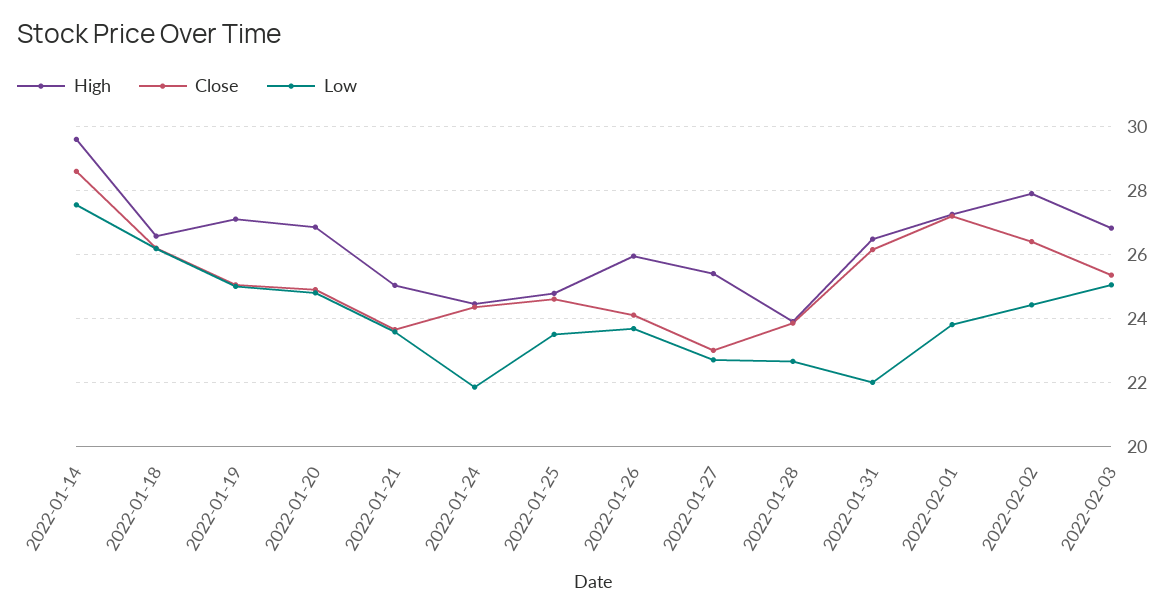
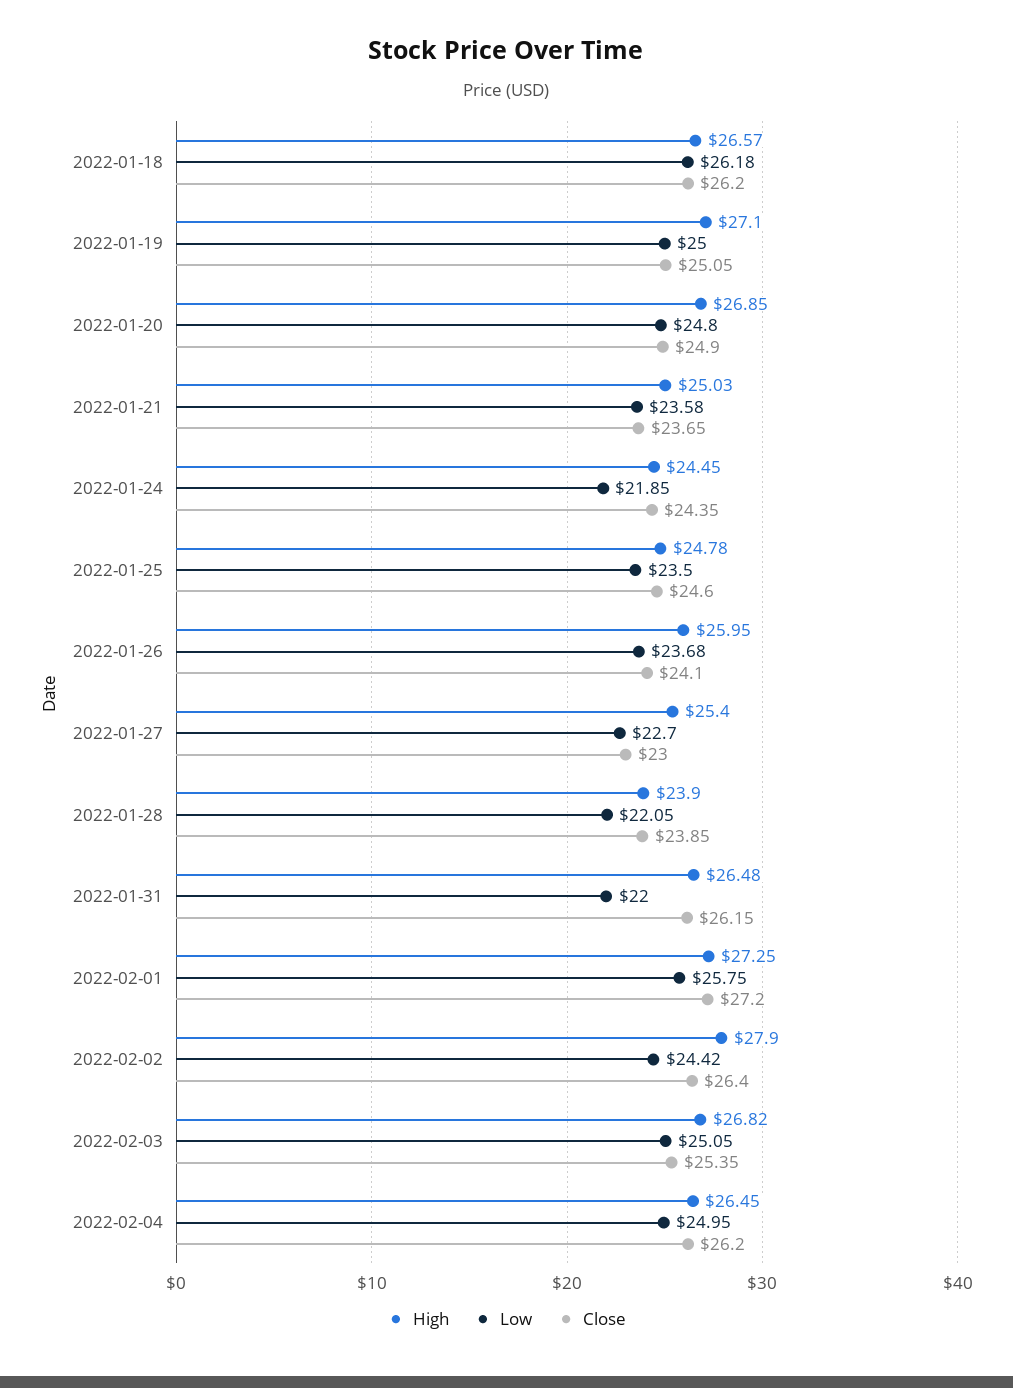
High, 2022-01-14: 29.6 -> none
Close, 2022-01-14: 28.6 -> none
Low, 2022-01-14: 27.6 -> none
Low, 2022-01-28: 22.6 -> 22.05
Low, 2022-02-01: 23.8 -> 25.75
High, 2022-02-04: none -> 26.45
Low, 2022-02-04: none -> 24.95
Close, 2022-02-04: none -> 26.2

